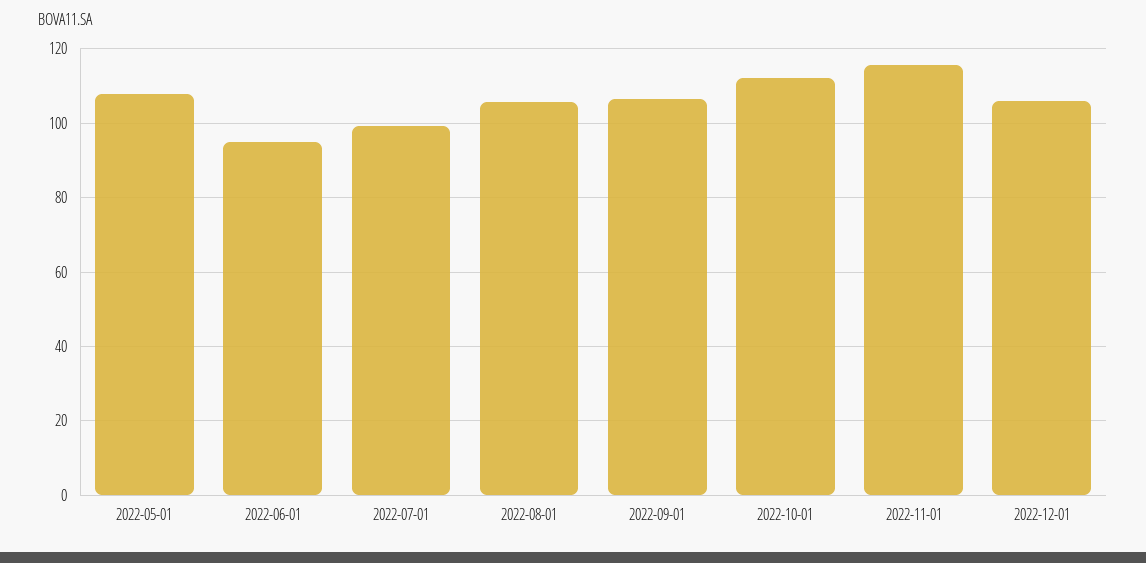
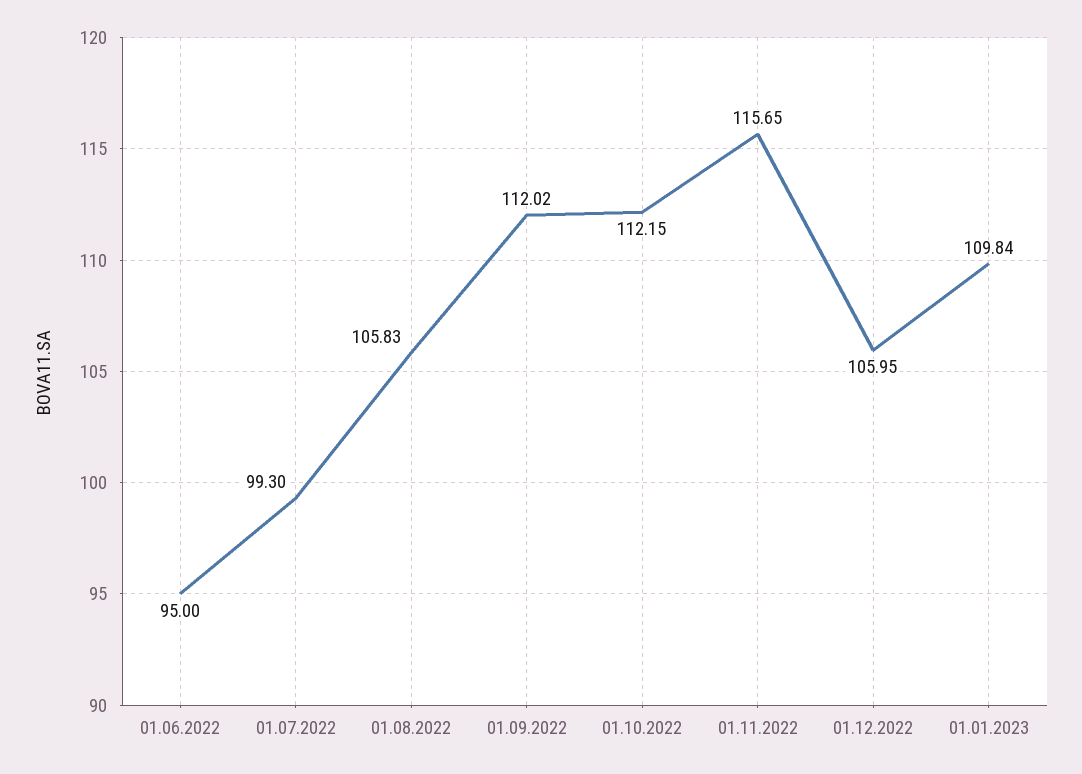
2022-05-01: 108 -> none
2022-09-01: 106 -> 112.02
01.01.2023: none -> 109.84

